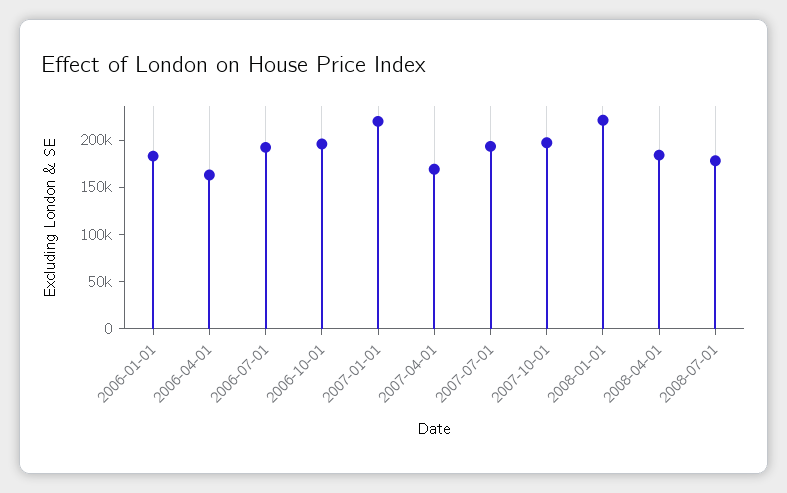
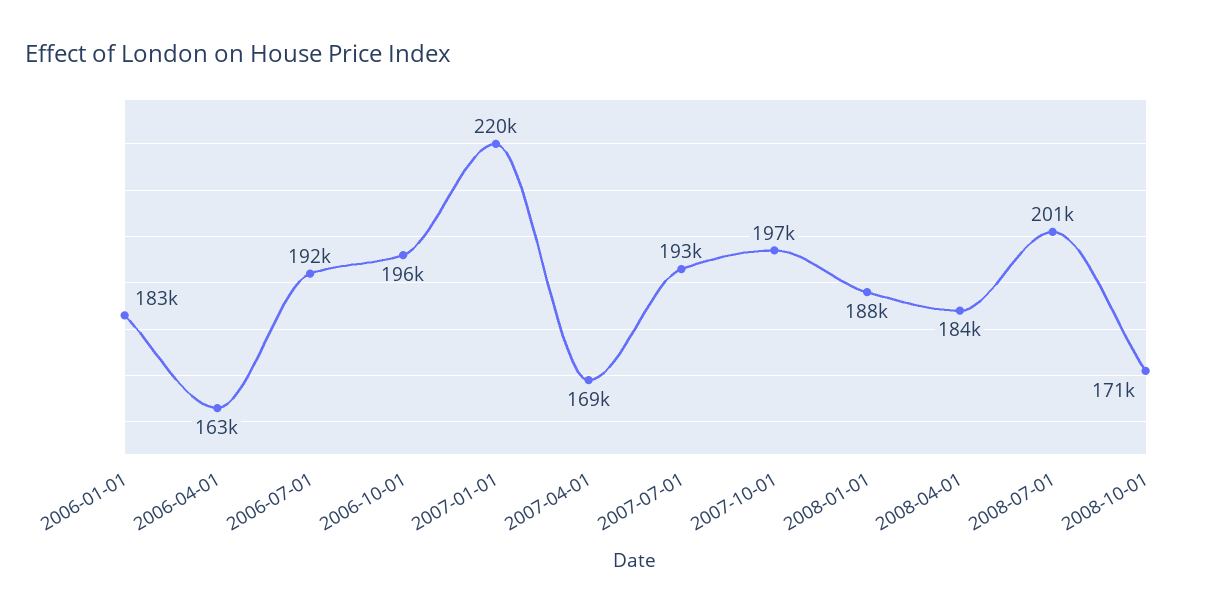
2008-01-01: 220000 -> 188000
2008-07-01: 180000 -> 201000
2008-10-01: none -> 171000

